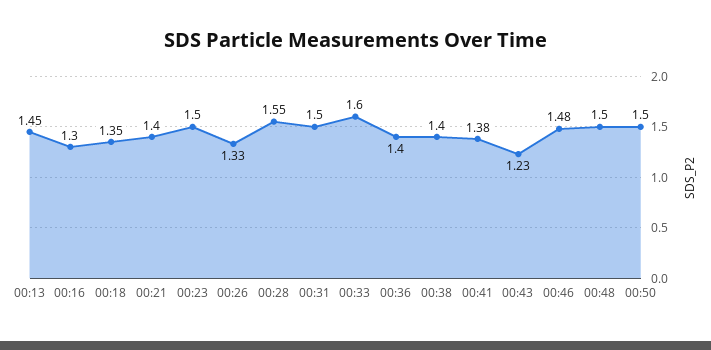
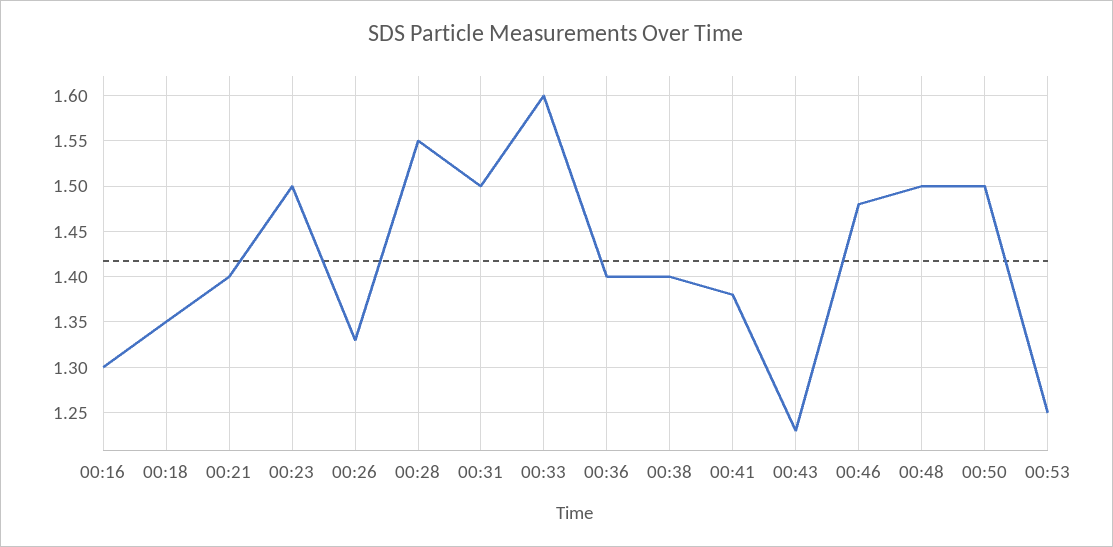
00:13: 1.45 -> none
00:53: none -> 1.25

